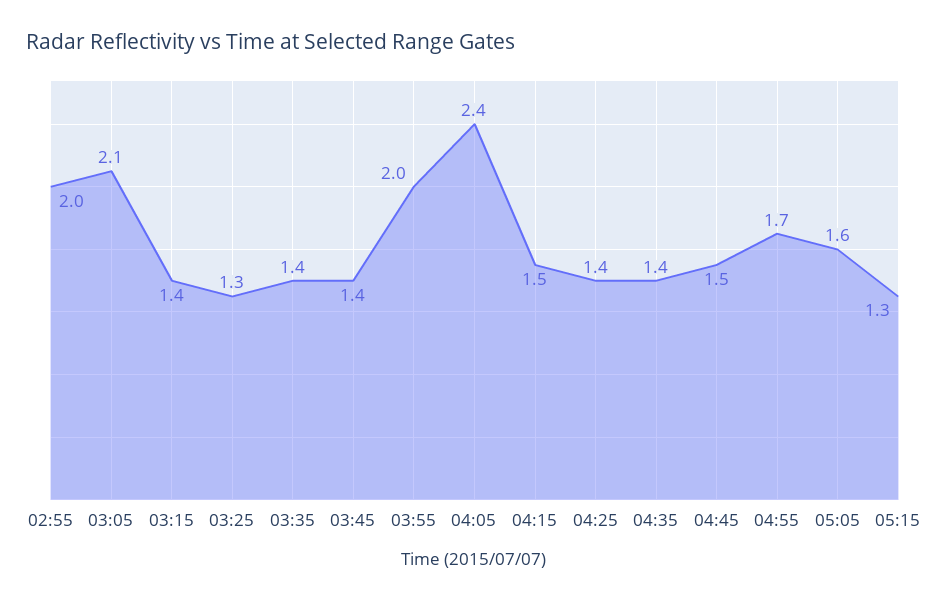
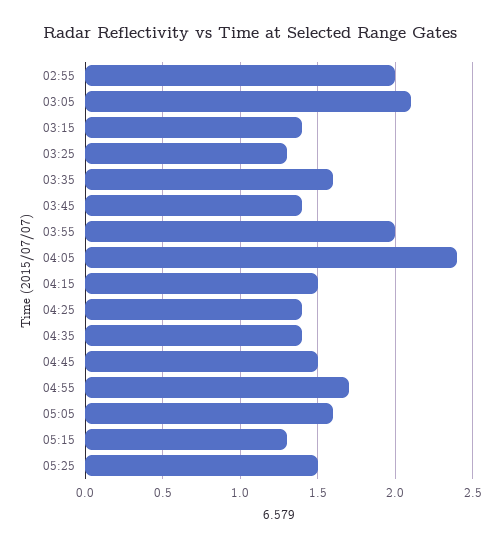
03:35: 1.4 -> 1.6
05:25: none -> 1.5

